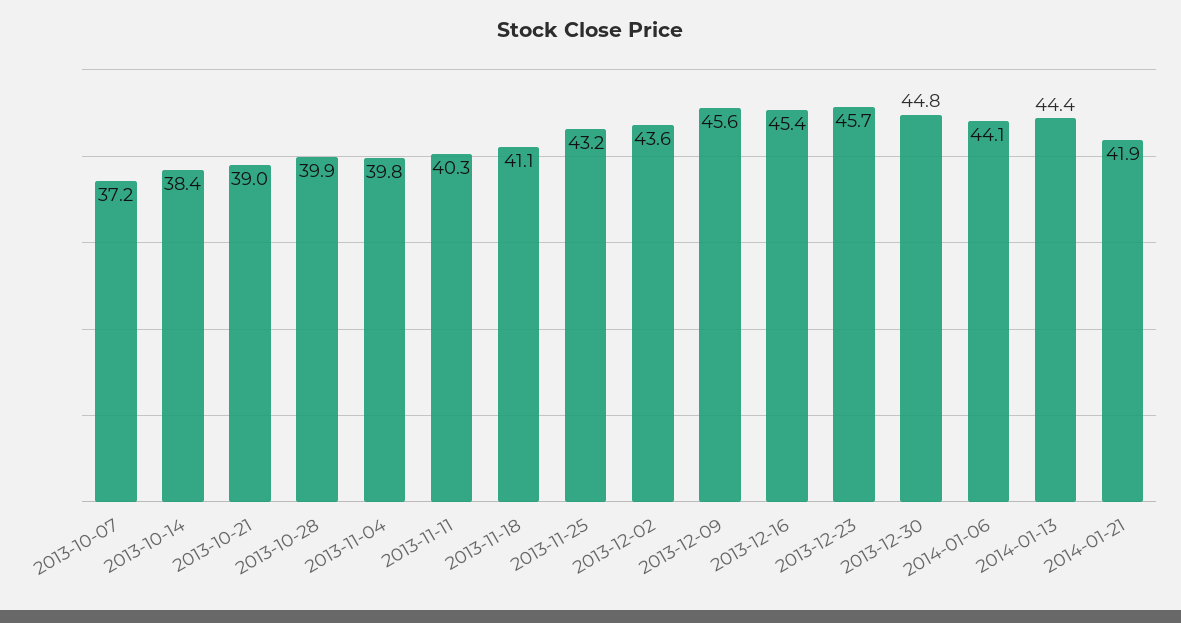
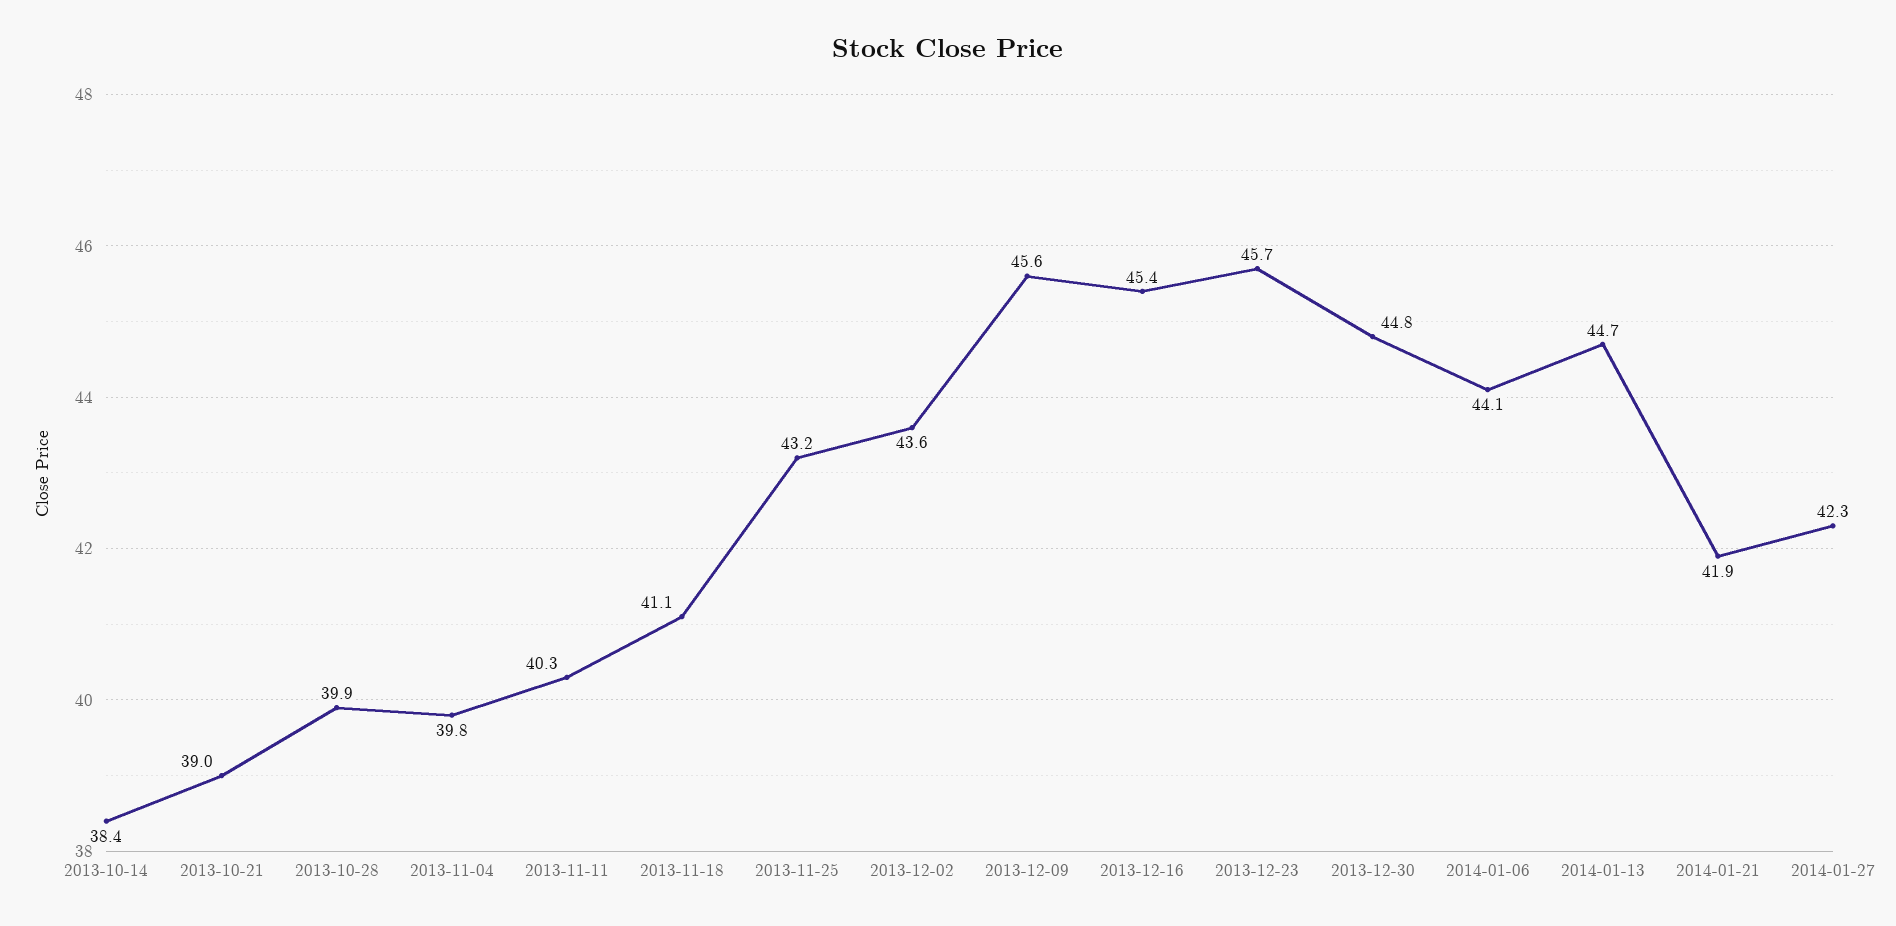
2013-10-07: 37.2 -> none
2014-01-13: 44.4 -> 44.7
2014-01-27: none -> 42.3

